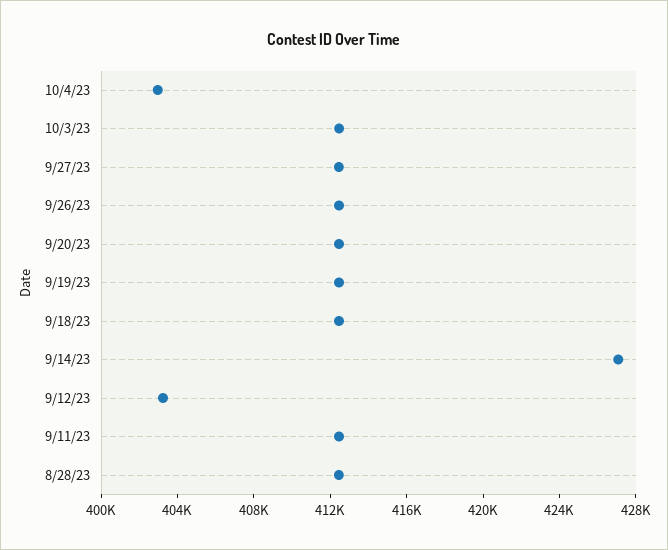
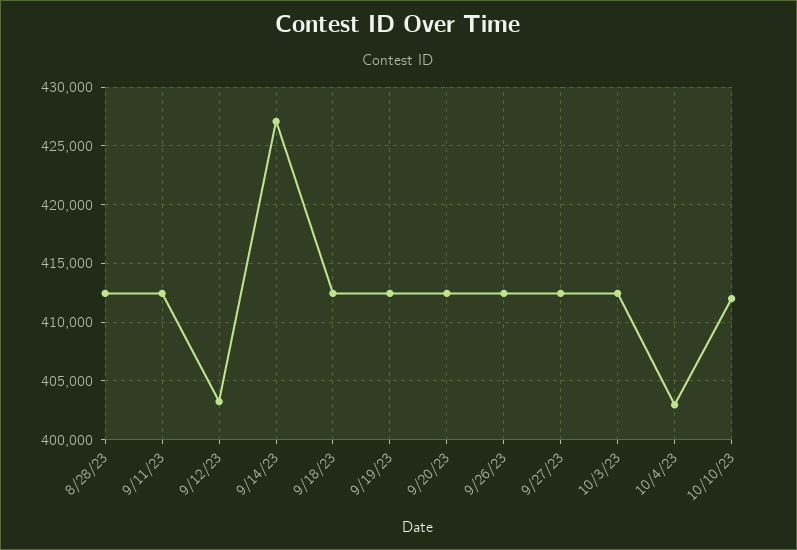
10/10/23: none -> 412000

